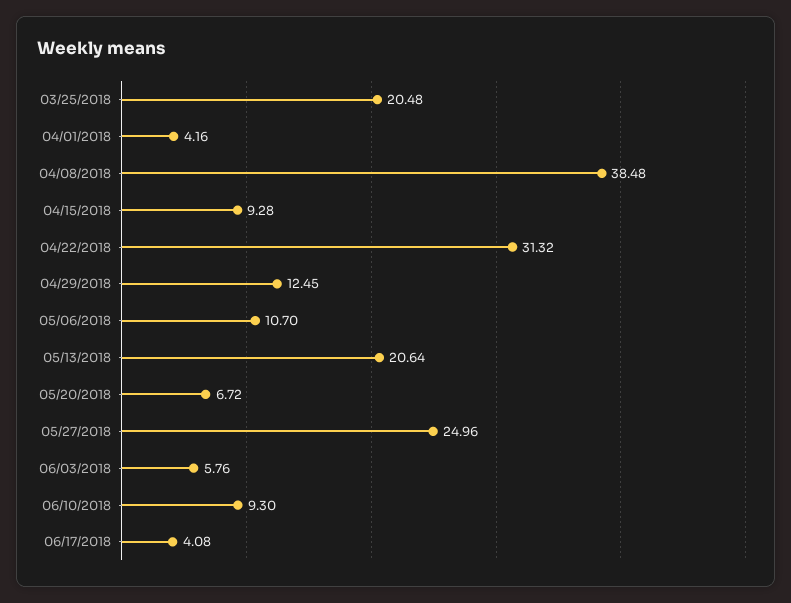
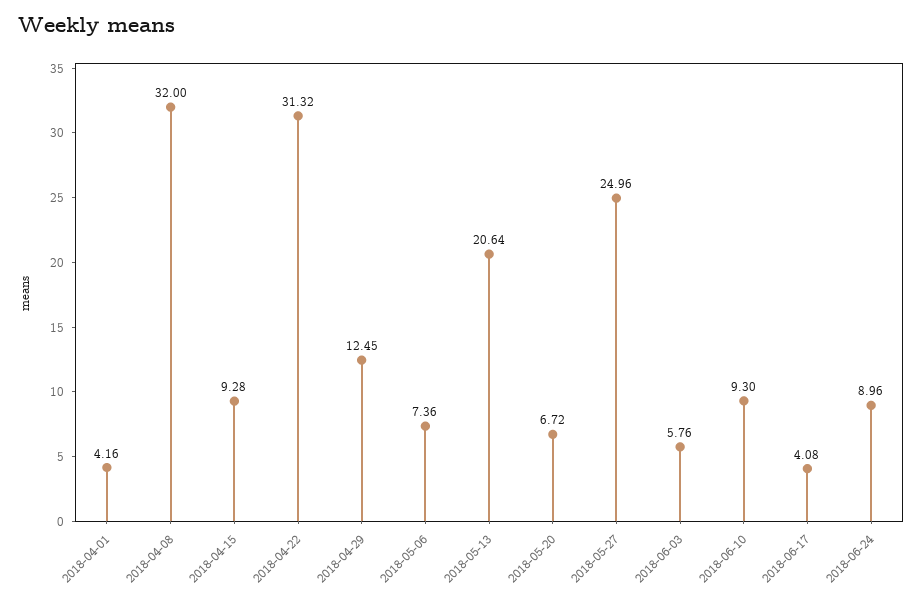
03/25/2018: 20.48 -> none
04/08/2018: 38.48 -> 32
05/06/2018: 10.7 -> 7.36
2018-06-24: none -> 8.96

